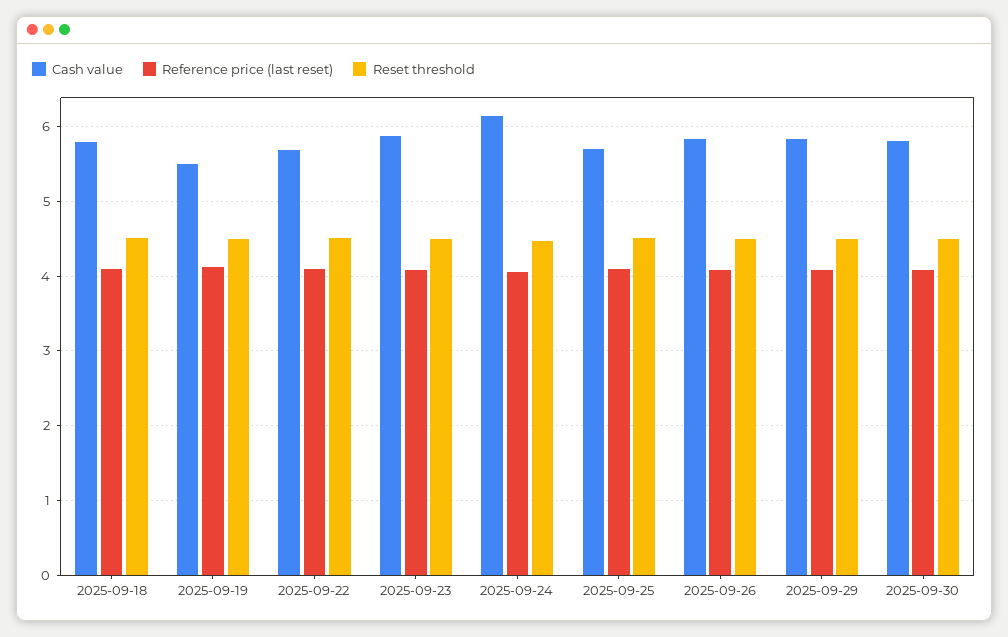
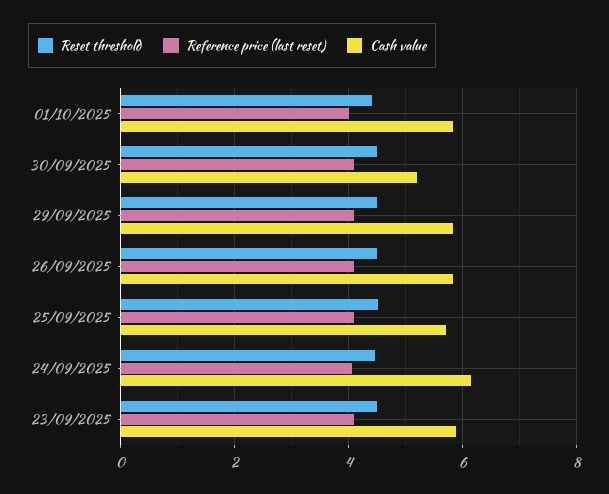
Cash value, 2025-09-18: 5.8 -> none
Reference price (last reset), 2025-09-18: 4.1 -> none
Reset threshold, 2025-09-18: 4.5 -> none
Cash value, 2025-09-19: 5.5 -> none
Reference price (last reset), 2025-09-19: 4.1 -> none
Reset threshold, 2025-09-19: 4.5 -> none
Cash value, 2025-09-22: 5.7 -> none
Reference price (last reset), 2025-09-22: 4.1 -> none
Reset threshold, 2025-09-22: 4.5 -> none
Cash value, 2025-09-30: 5.8 -> 5.2
Reset threshold, 01/10/2025: none -> 4.4
Reference price (last reset), 01/10/2025: none -> 4
Cash value, 01/10/2025: none -> 5.8

